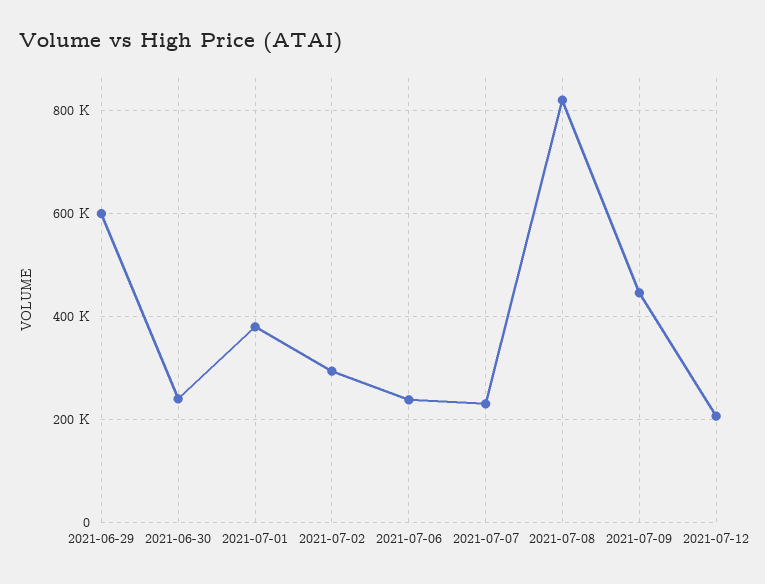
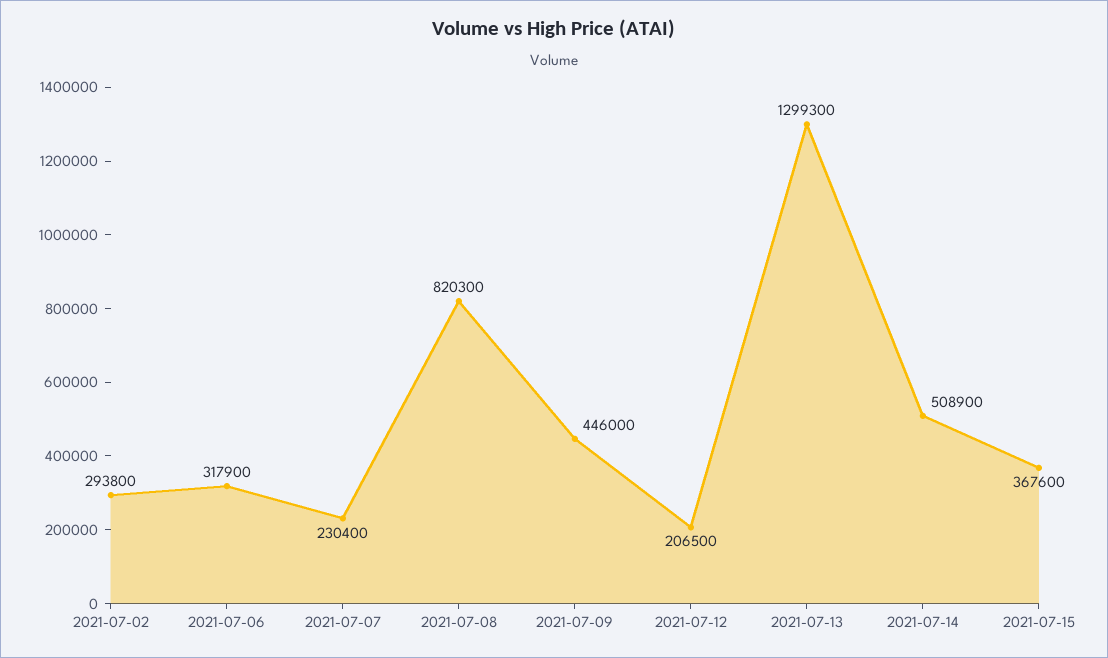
2021-06-29: 600000 -> none
2021-06-30: 240000 -> none
2021-07-01: 380000 -> none
2021-07-06: 240000 -> 317900
2021-07-13: none -> 1299300
2021-07-14: none -> 508900
2021-07-15: none -> 367600

